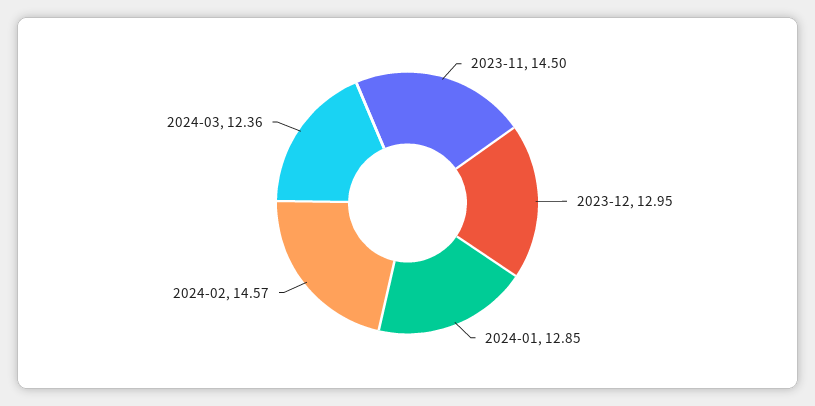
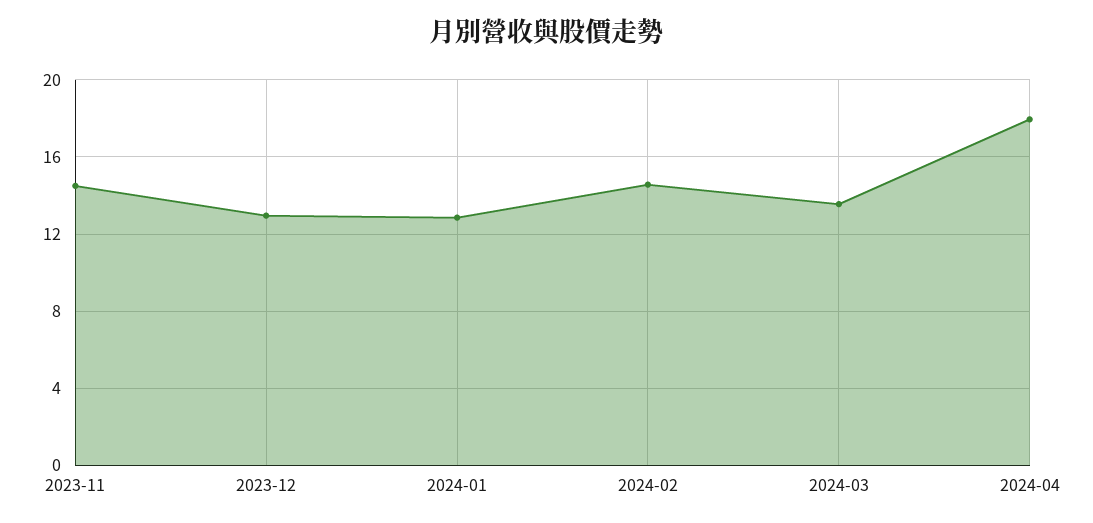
2024-03: 12.36 -> 13.5
2024-04: none -> 18

